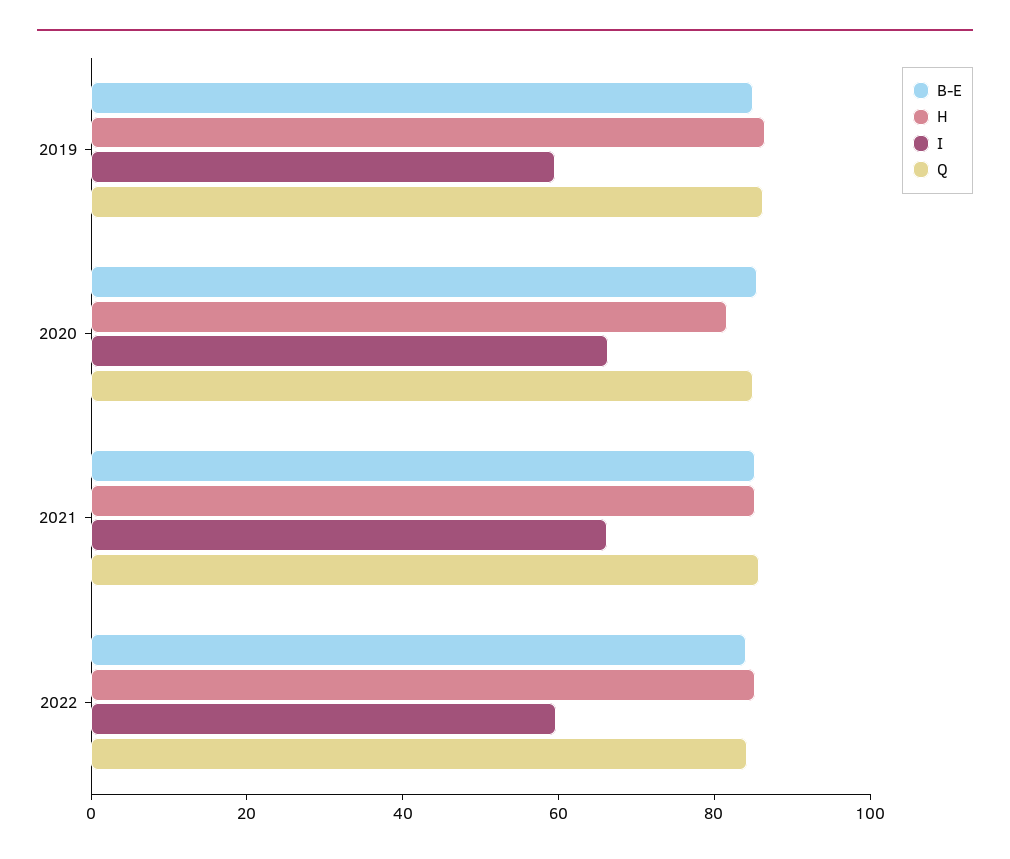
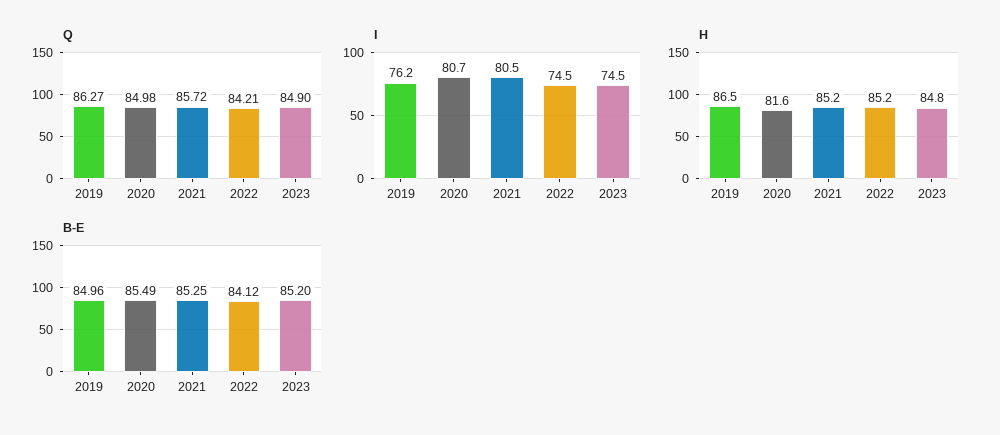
I, 2019: 60 -> 76.2
I, 2020: 65 -> 80.7
I, 2021: 65 -> 80.5
I, 2022: 60 -> 74.5
Q, 2023: none -> 84.9
I, 2023: none -> 74.5
H, 2023: none -> 84.8
B-E, 2023: none -> 85.2

